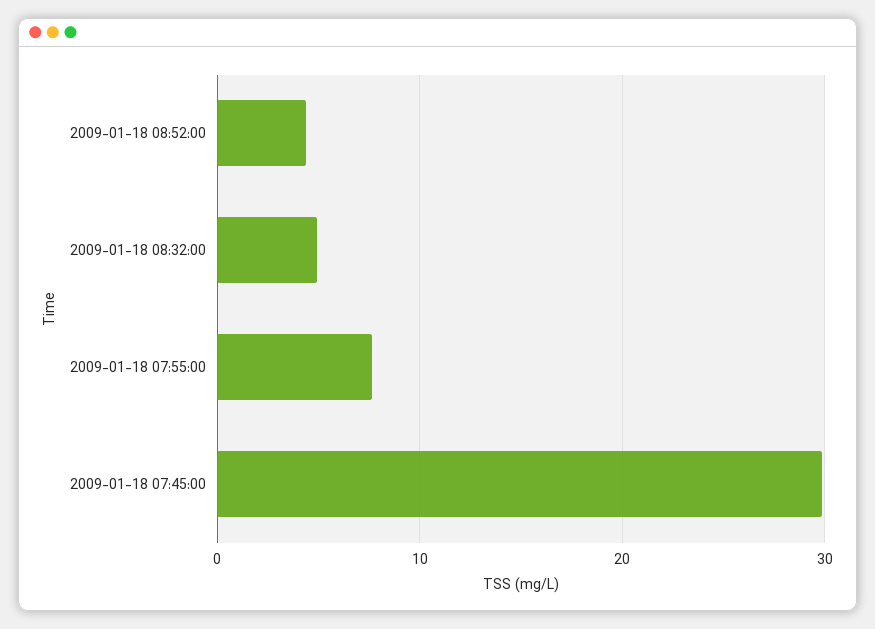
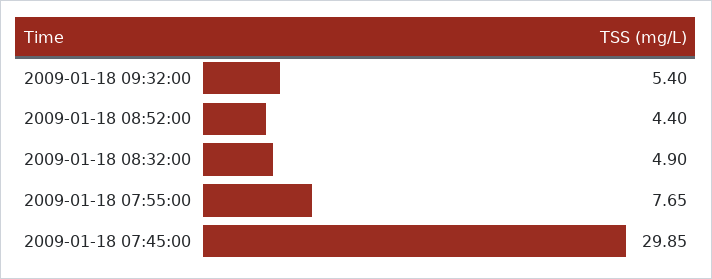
2009-01-18 09:32:00: none -> 5.4

